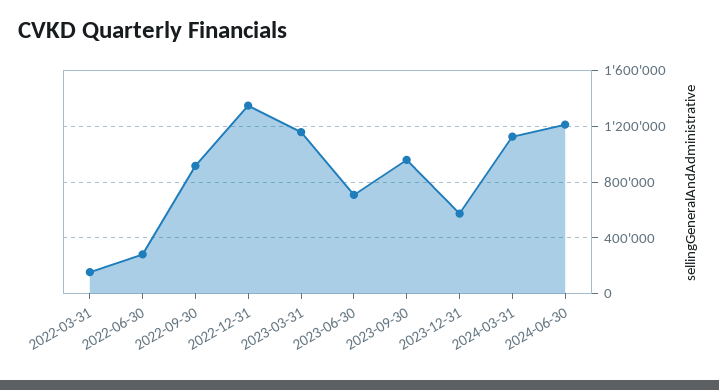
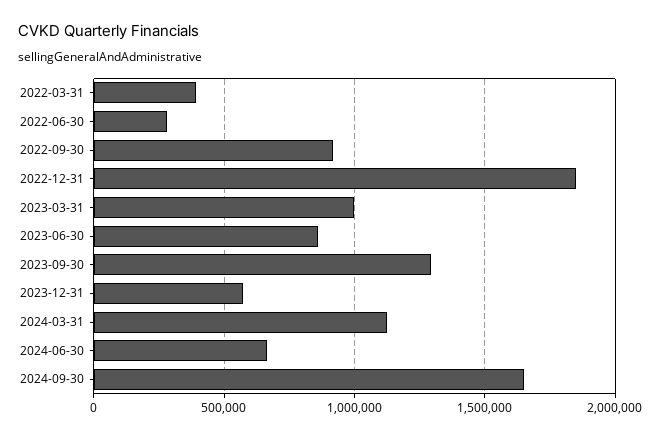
2022-03-31: 150000 -> 400000
2022-12-31: 1350000 -> 1850000
2023-03-31: 1150000 -> 1000000
2023-06-30: 700000 -> 850000
2023-09-30: 950000 -> 1300000
2024-06-30: 1200000 -> 650000
2024-09-30: none -> 1650000

